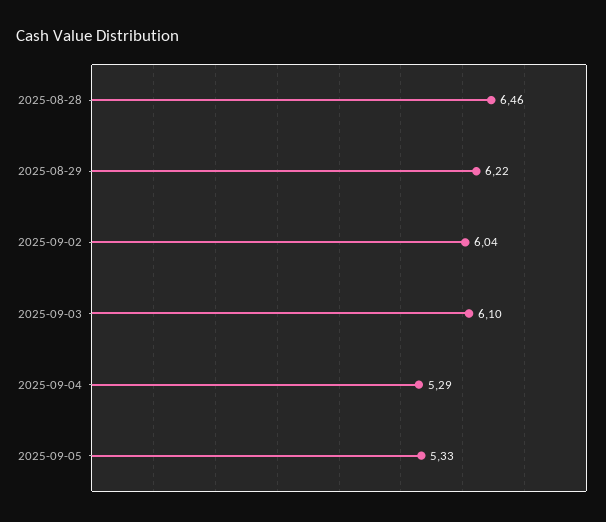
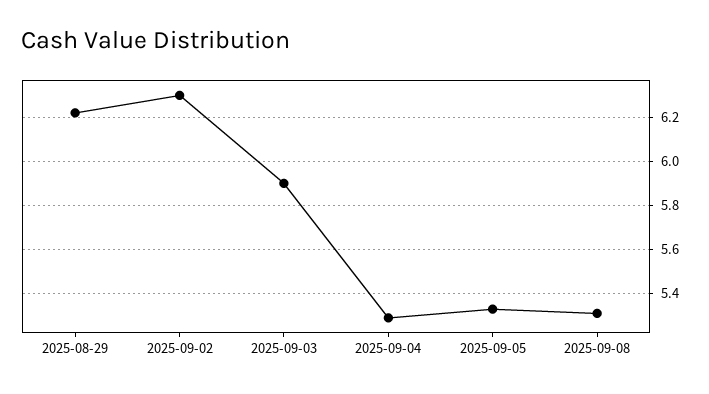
2025-08-28: 6.46 -> none
2025-09-02: 6.04 -> 6.3
2025-09-03: 6.1 -> 5.9
2025-09-08: none -> 5.3

